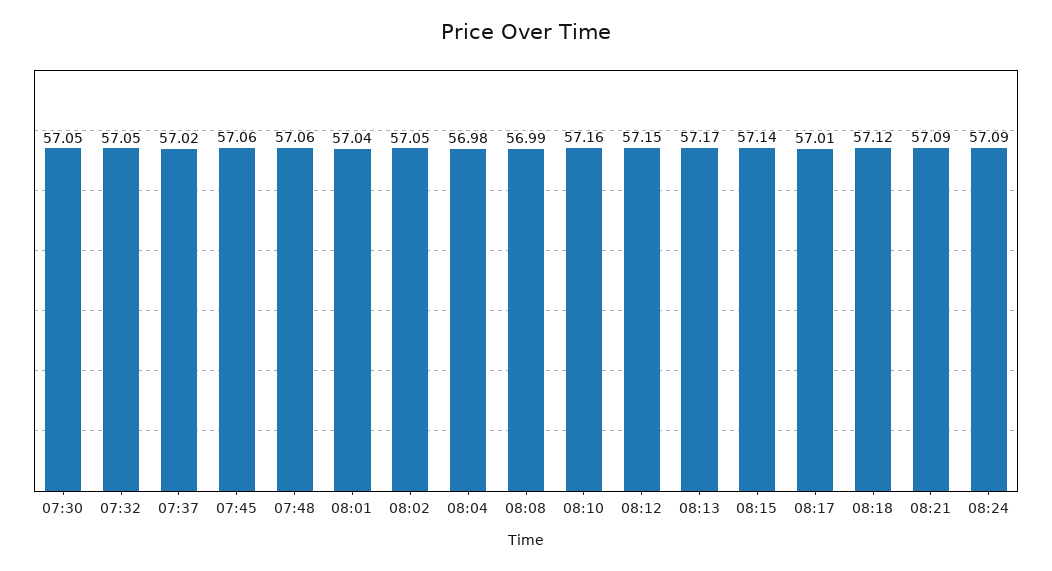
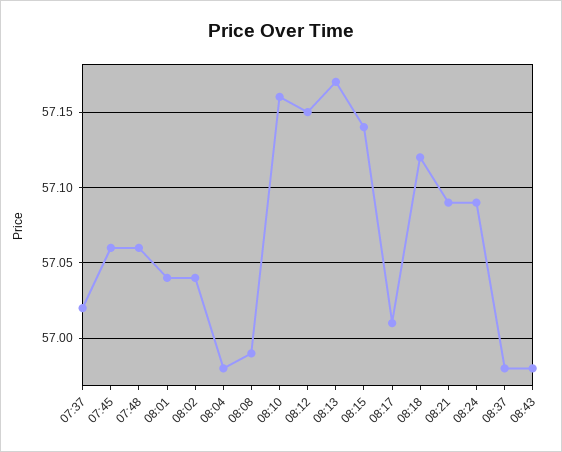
07:30: 57.05 -> none
07:32: 57.05 -> none
08:02: 57.05 -> 57.04
08:37: none -> 56.98
08:43: none -> 56.98

